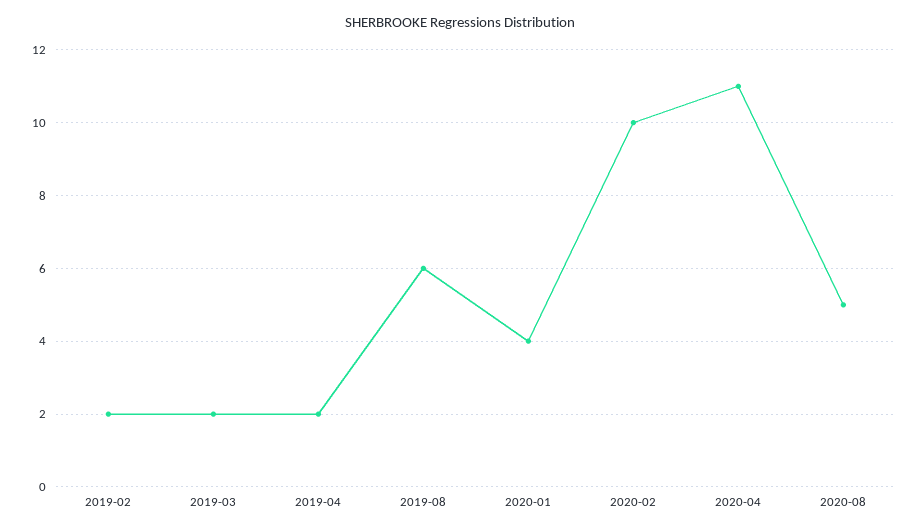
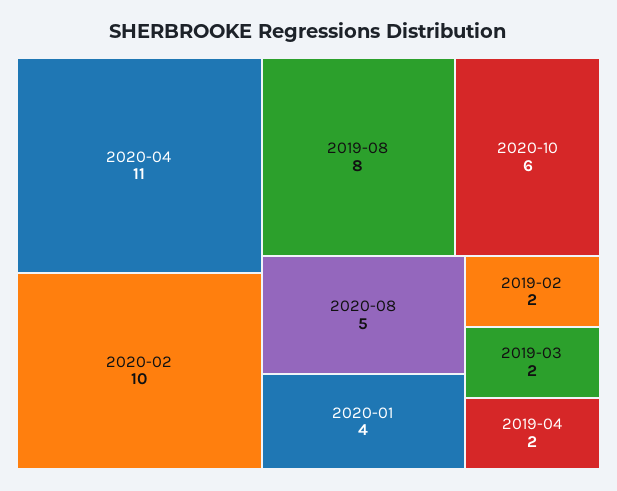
2019-08: 6 -> 8
2020-10: none -> 6

